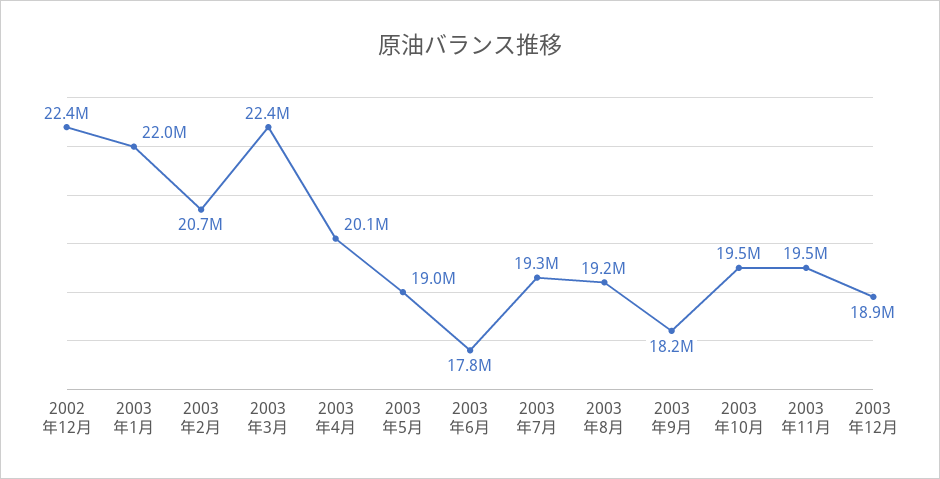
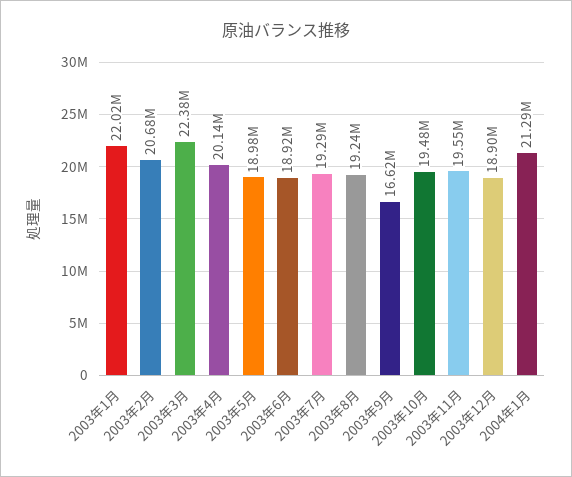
2002年12月: 22400000 -> none
2003年6月: 17800000 -> 18920000
2003年9月: 18200000 -> 16620000
2004年1月: none -> 21290000

